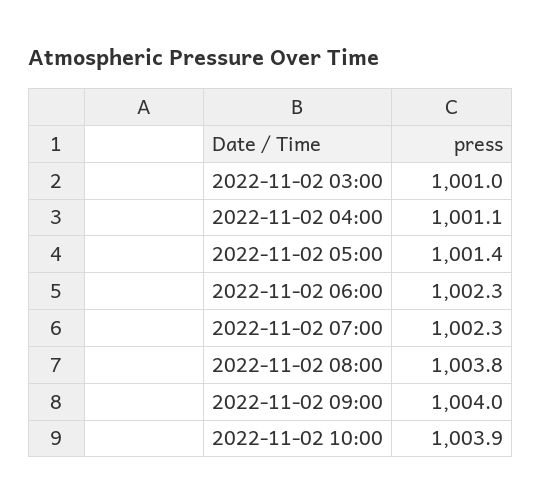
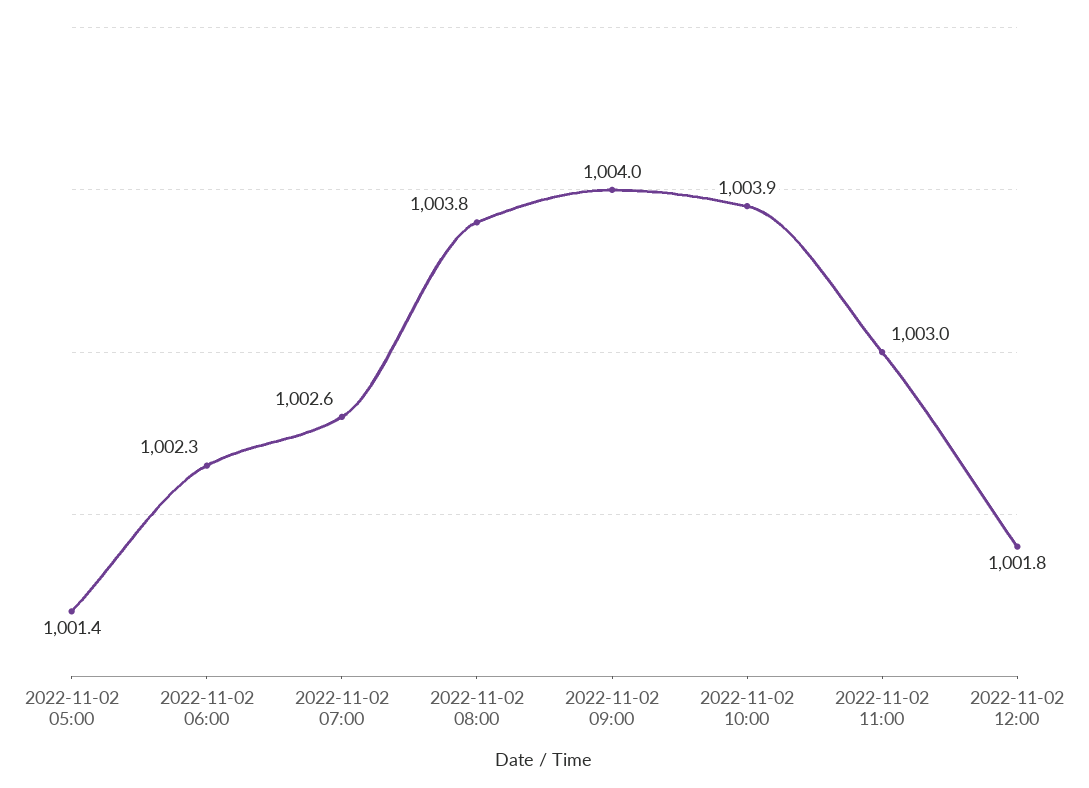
2022-11-02 03:00: 1001 -> none
2022-11-02 04:00: 1001.1 -> none
2022-11-02 07:00: 1002.3 -> 1002.6
2022-11-02 11:00: none -> 1003
2022-11-02 12:00: none -> 1001.8

